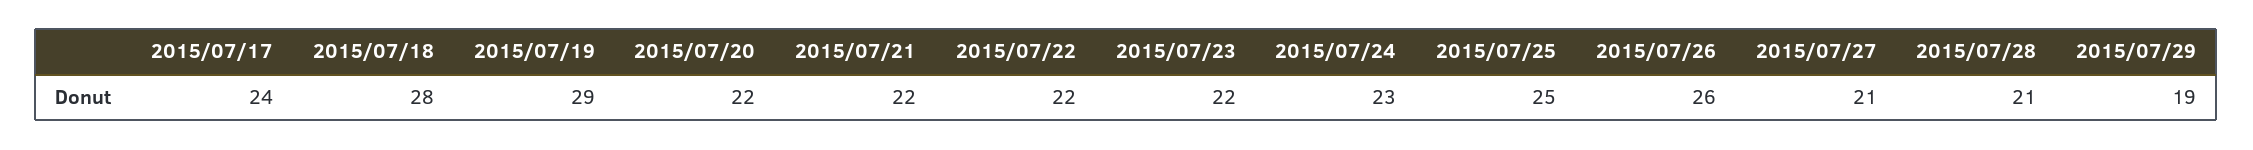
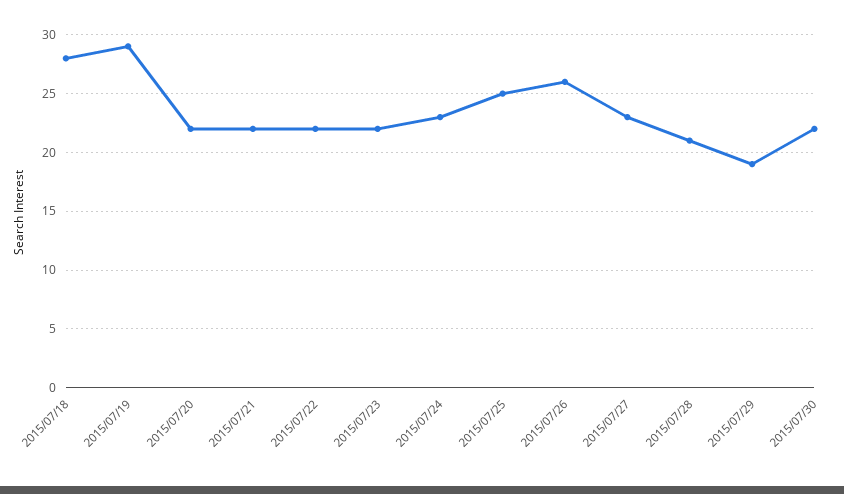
2015/07/17: 24 -> none
2015/07/27: 21 -> 23
2015/07/30: none -> 22

